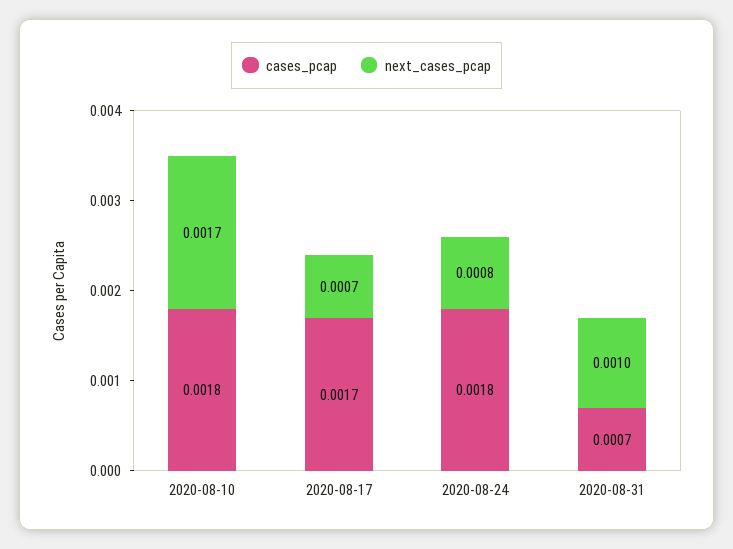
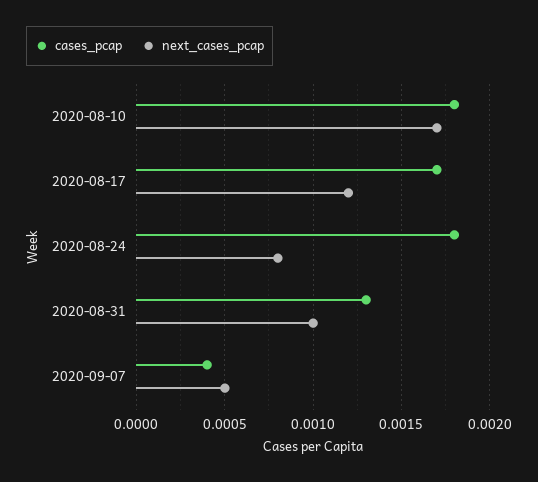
next_cases_pcap, 2020-08-17: 0.0007 -> 0.0012
cases_pcap, 2020-08-31: 0.0007 -> 0.0013
cases_pcap, 2020-09-07: none -> 0.0004
next_cases_pcap, 2020-09-07: none -> 0.0005

